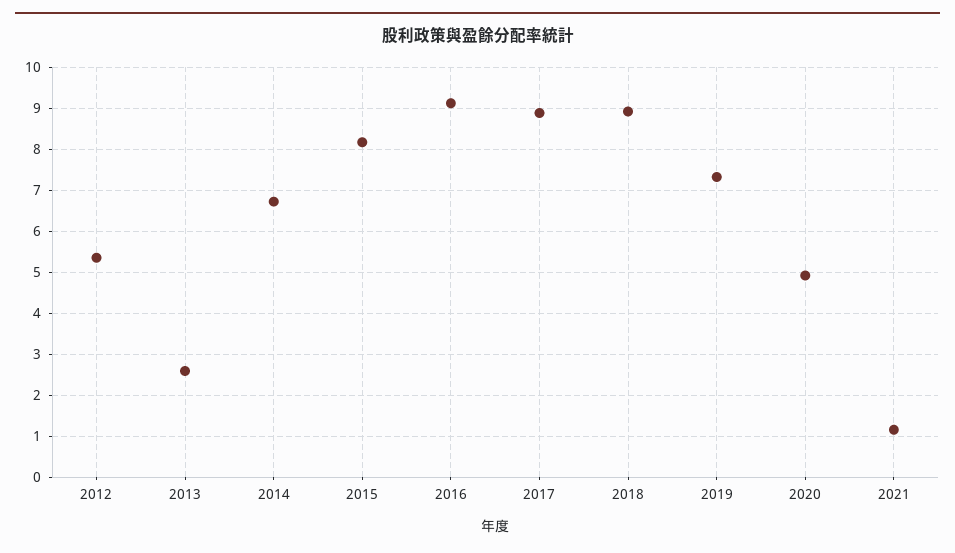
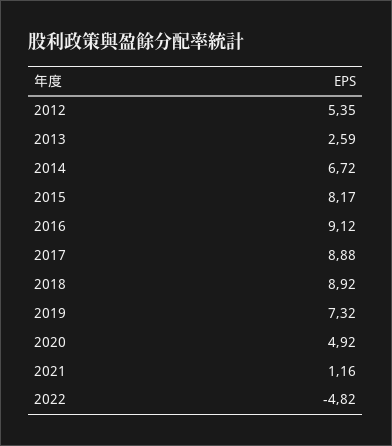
2022: none -> -4.82

